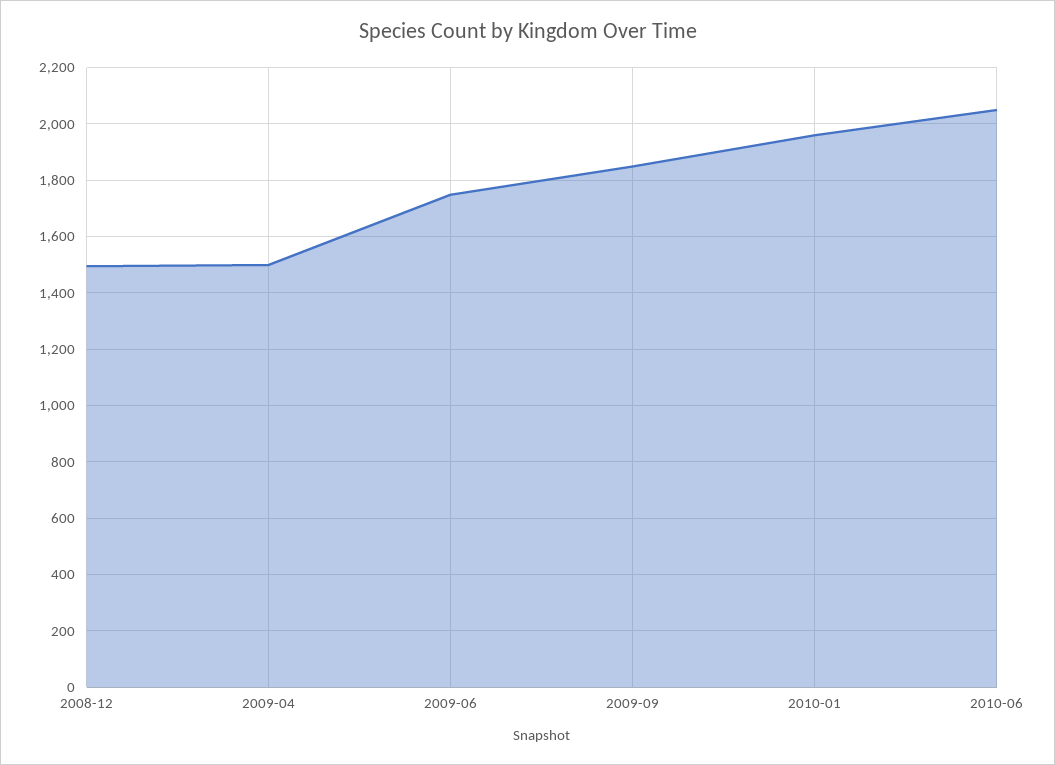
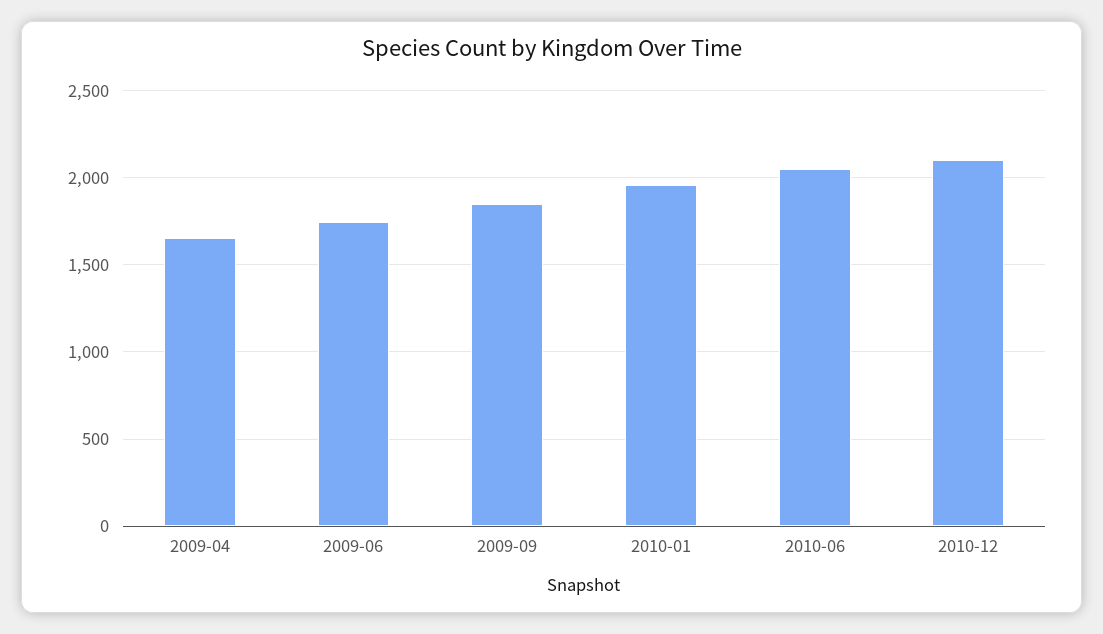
2008-12: 1500 -> none
2009-04: 1500 -> 1650
2010-12: none -> 2100

